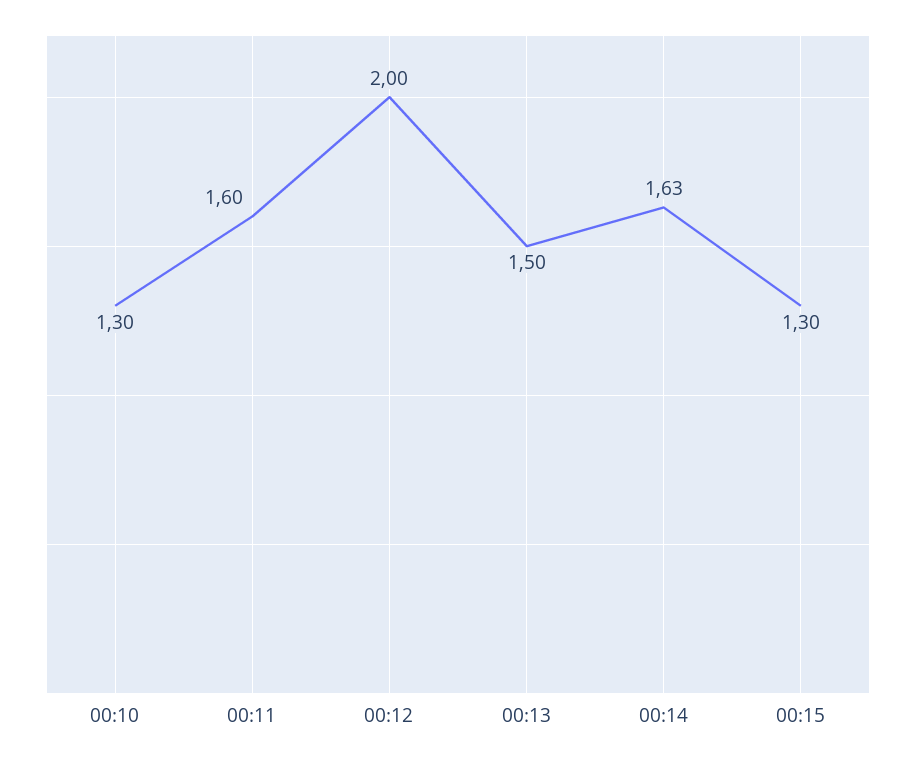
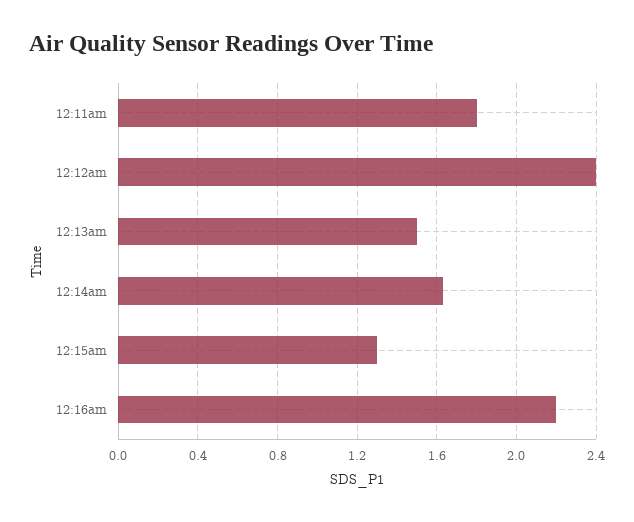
00:10: 1.3 -> none
00:11: 1.6 -> 1.8
00:12: 2 -> 2.4
12:16am: none -> 2.2

